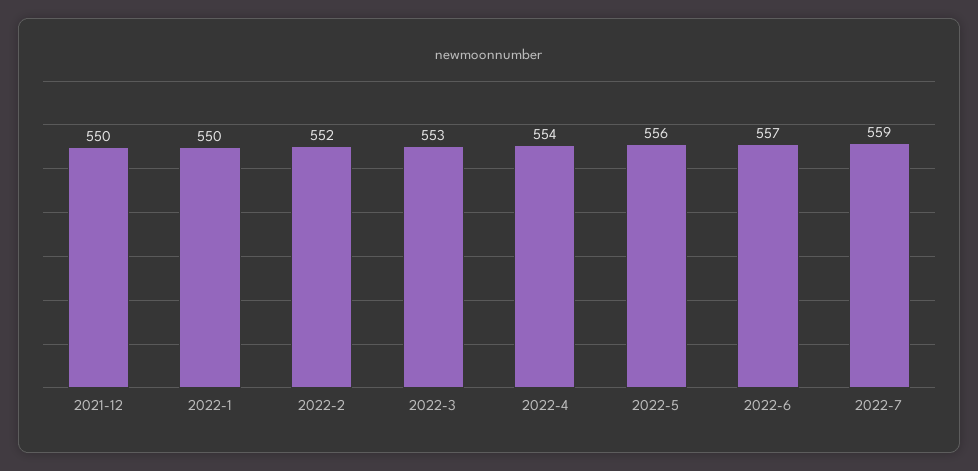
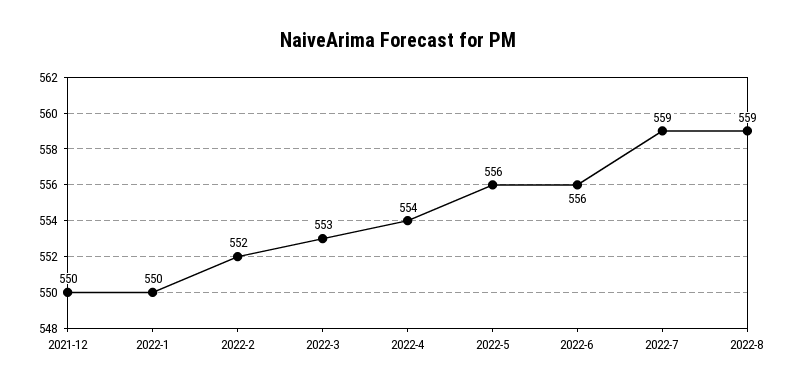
2022-6: 557 -> 556
2022-8: none -> 559

